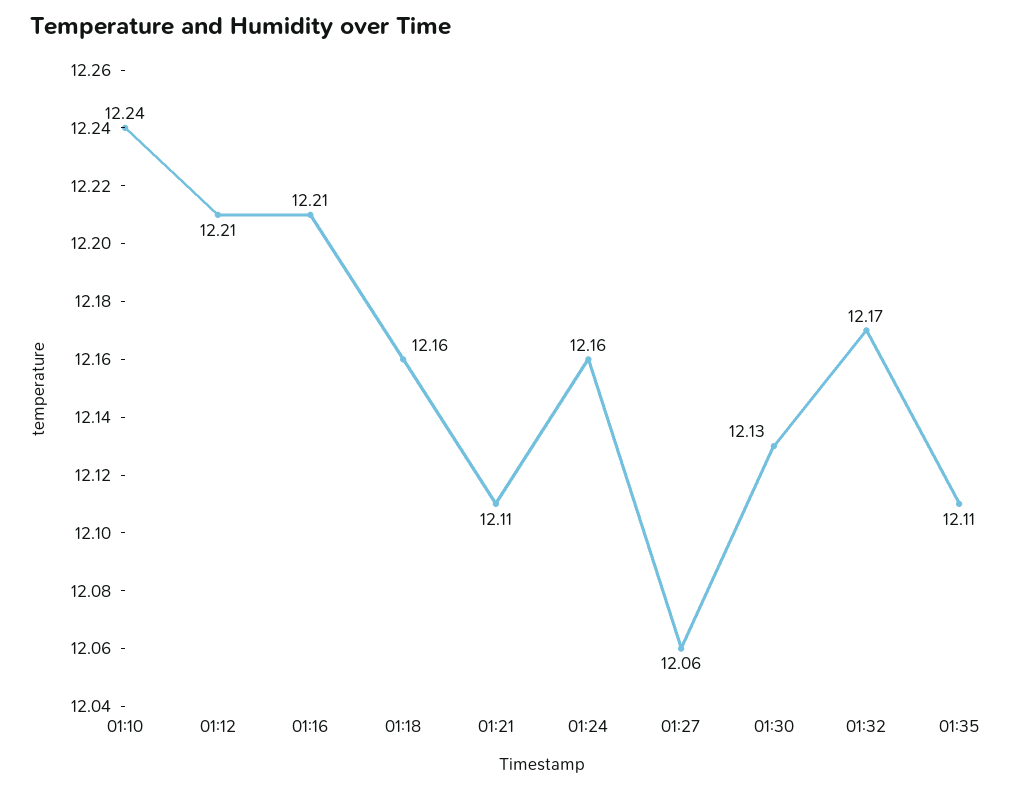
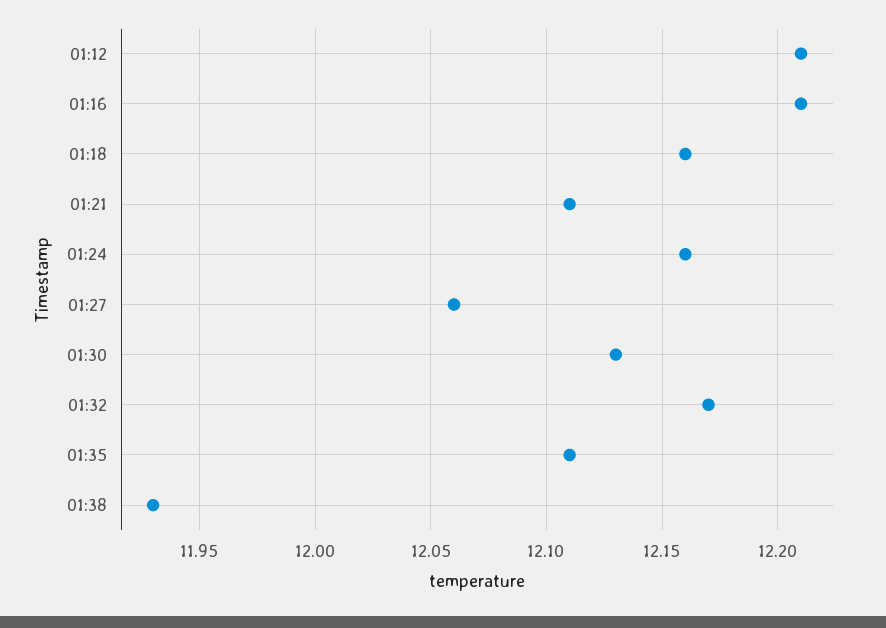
01:10: 12.24 -> none
01:38: none -> 11.93

